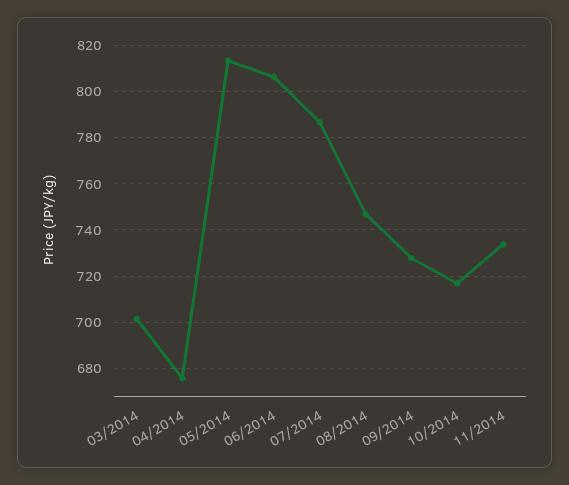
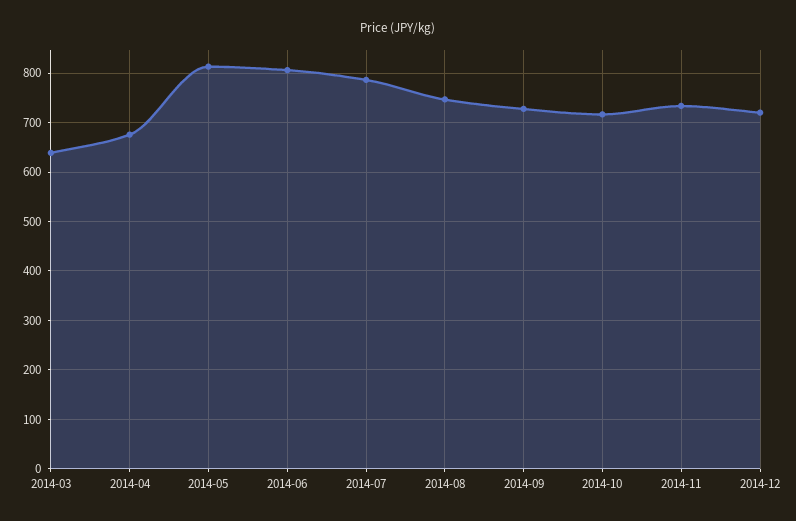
03/2014: 700 -> 640
2014-12: none -> 720

